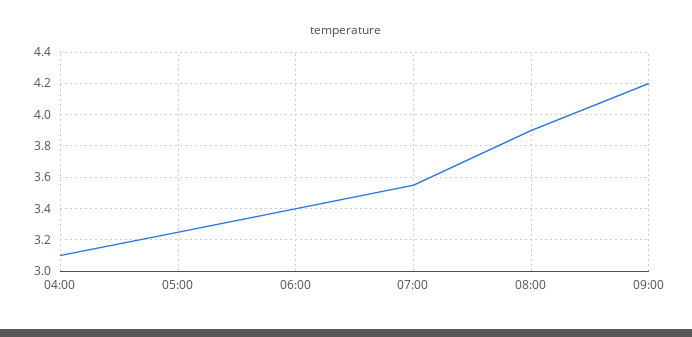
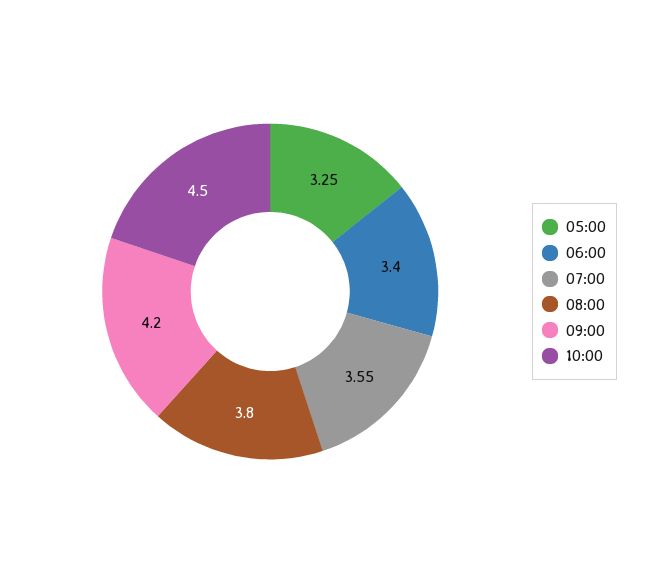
04:00: 3.1 -> none
08:00: 3.9 -> 3.8
10:00: none -> 4.5

